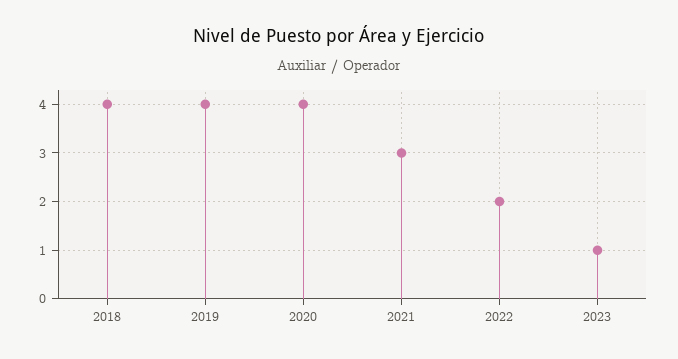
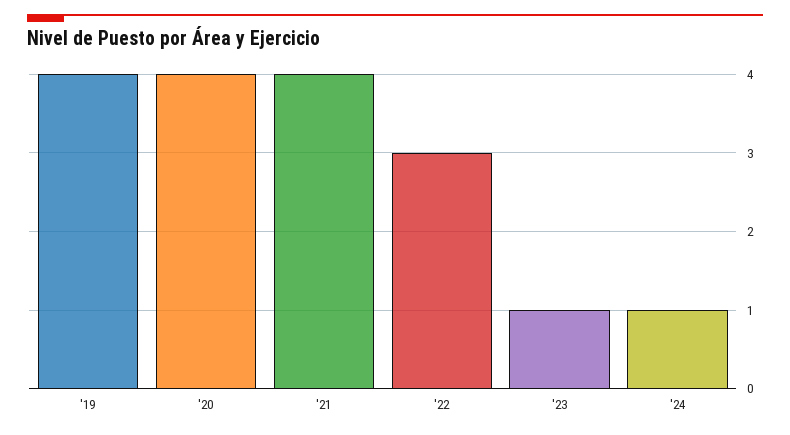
2018: 4 -> none
2021: 3 -> 4
2022: 2 -> 3
'24: none -> 1

